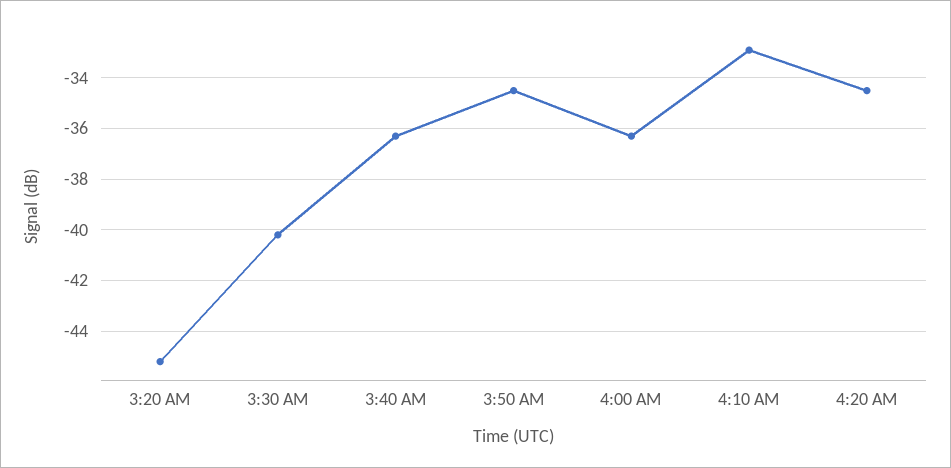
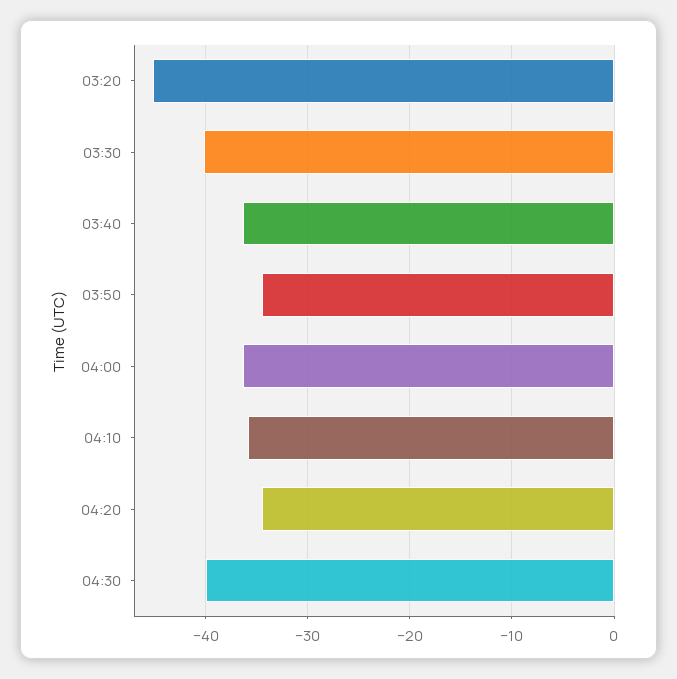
4:10 AM: -33 -> -36
04:30: none -> -40

